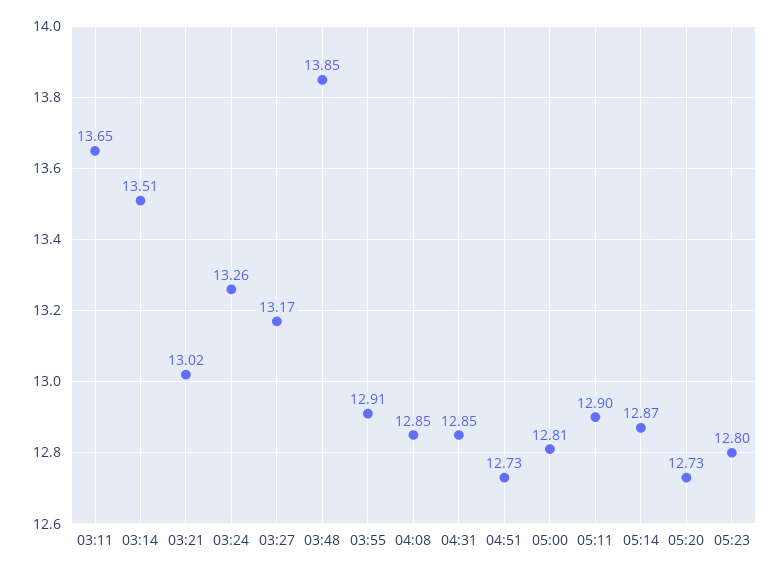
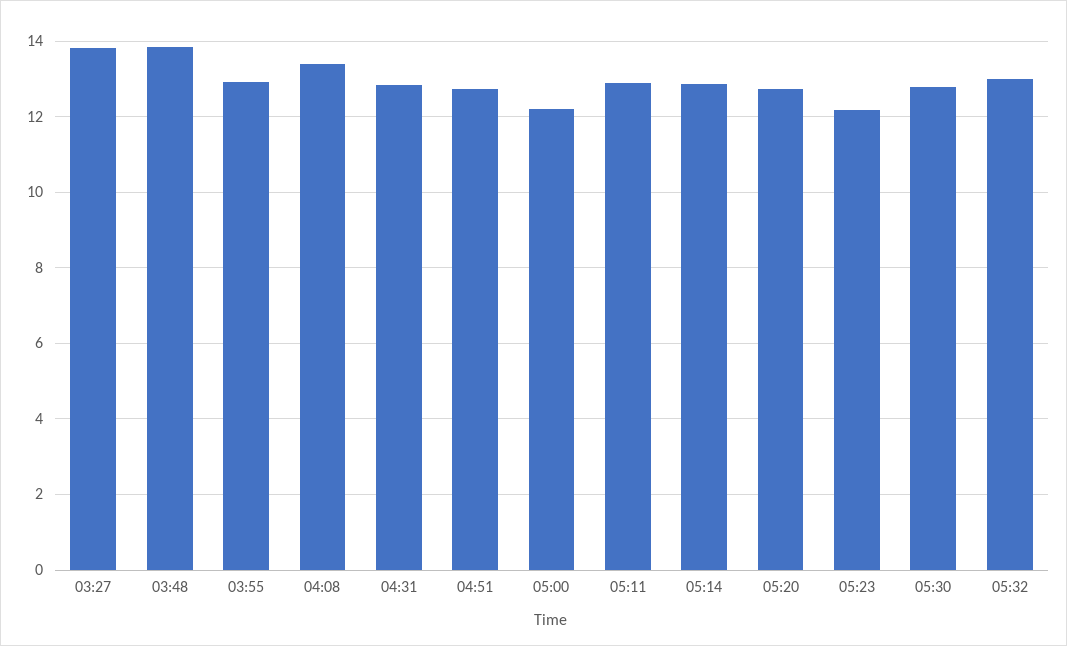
03:11: 13.65 -> none
03:14: 13.51 -> none
03:21: 13.02 -> none
03:24: 13.26 -> none
03:27: 13.17 -> 13.8
04:08: 12.85 -> 13.4
05:00: 12.81 -> 12.2
05:23: 12.8 -> 12.2
05:30: none -> 12.8
05:32: none -> 13

